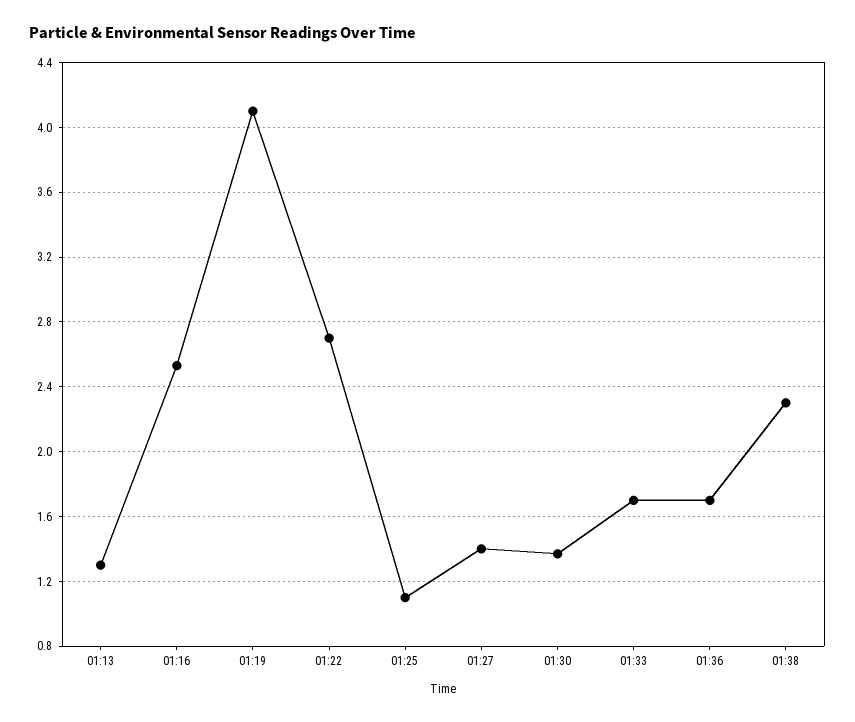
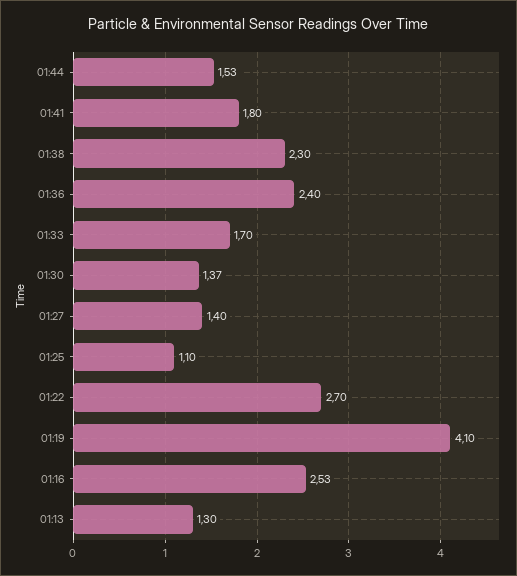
01:36: 1.7 -> 2.4
01:44: none -> 1.53
01:41: none -> 1.8

